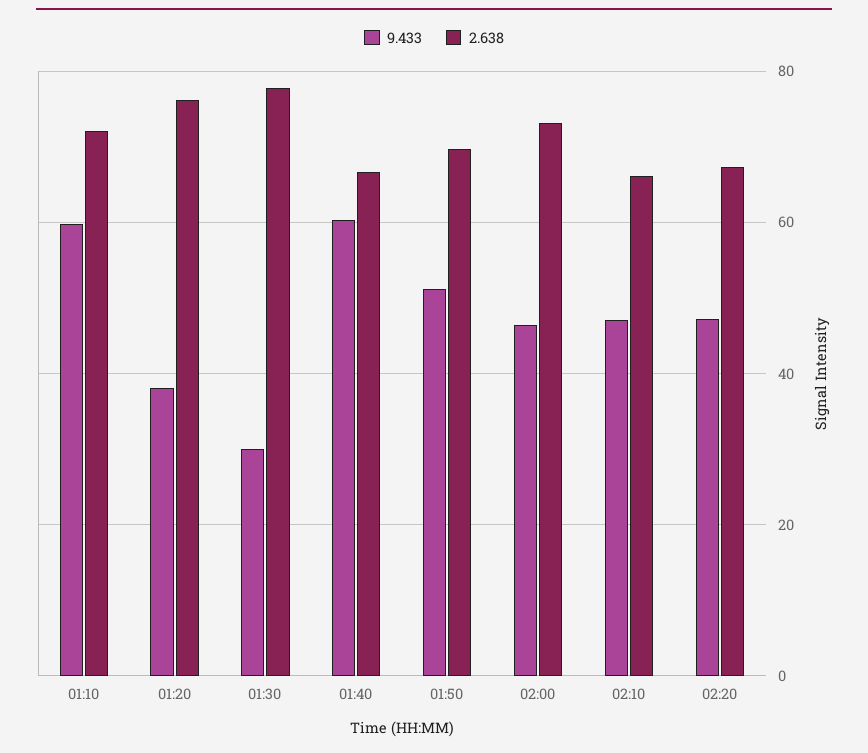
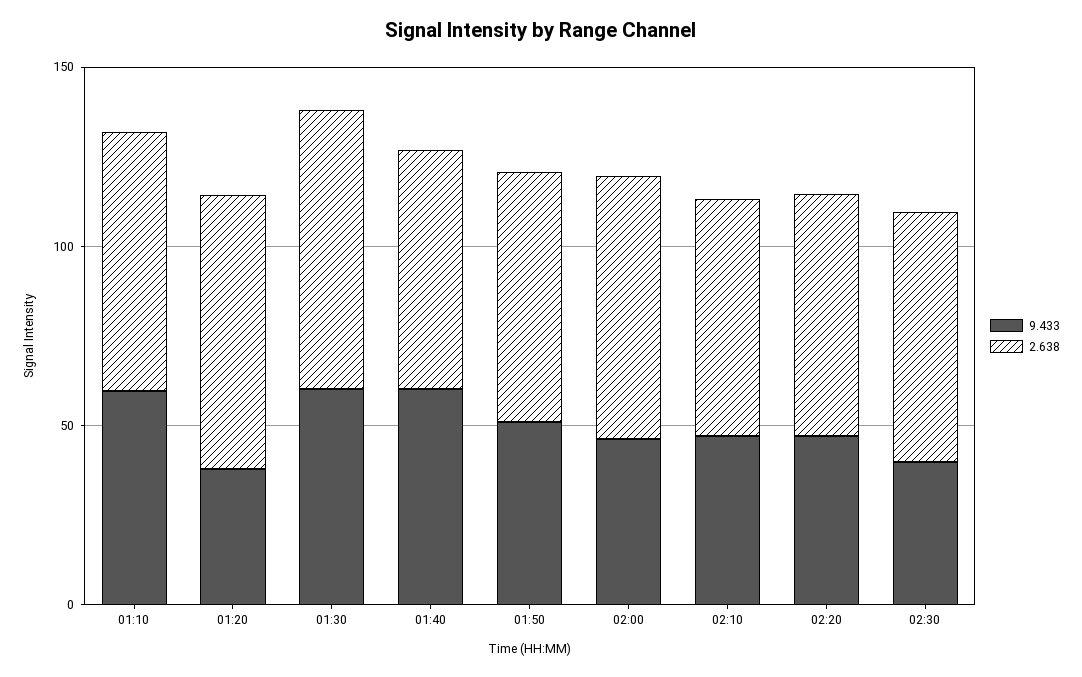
9.433, 01:30: 30 -> 60
9.433, 02:30: none -> 40
2.638, 02:30: none -> 70

